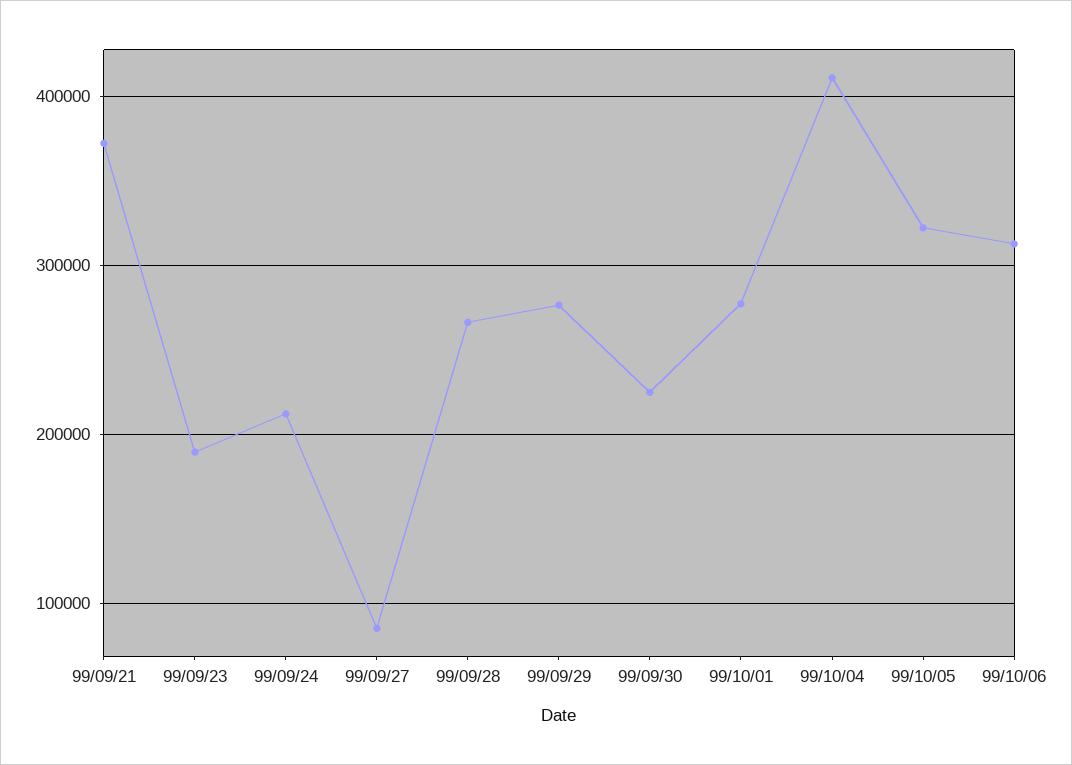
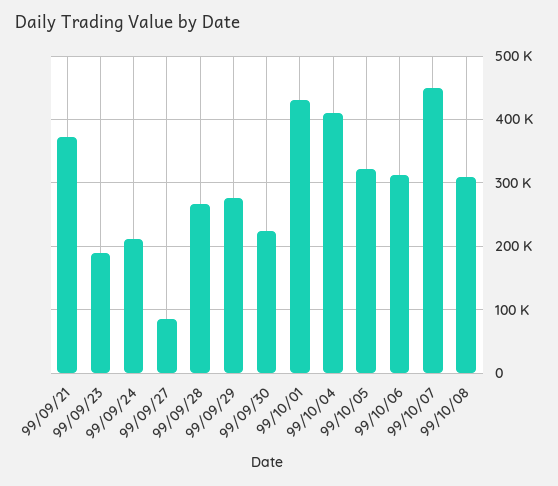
99/10/01: 280000 -> 430000
99/10/07: none -> 450000
99/10/08: none -> 310000

